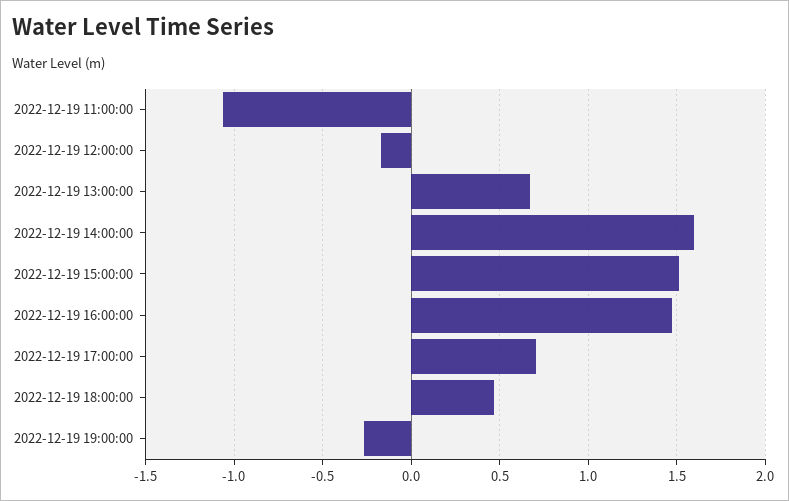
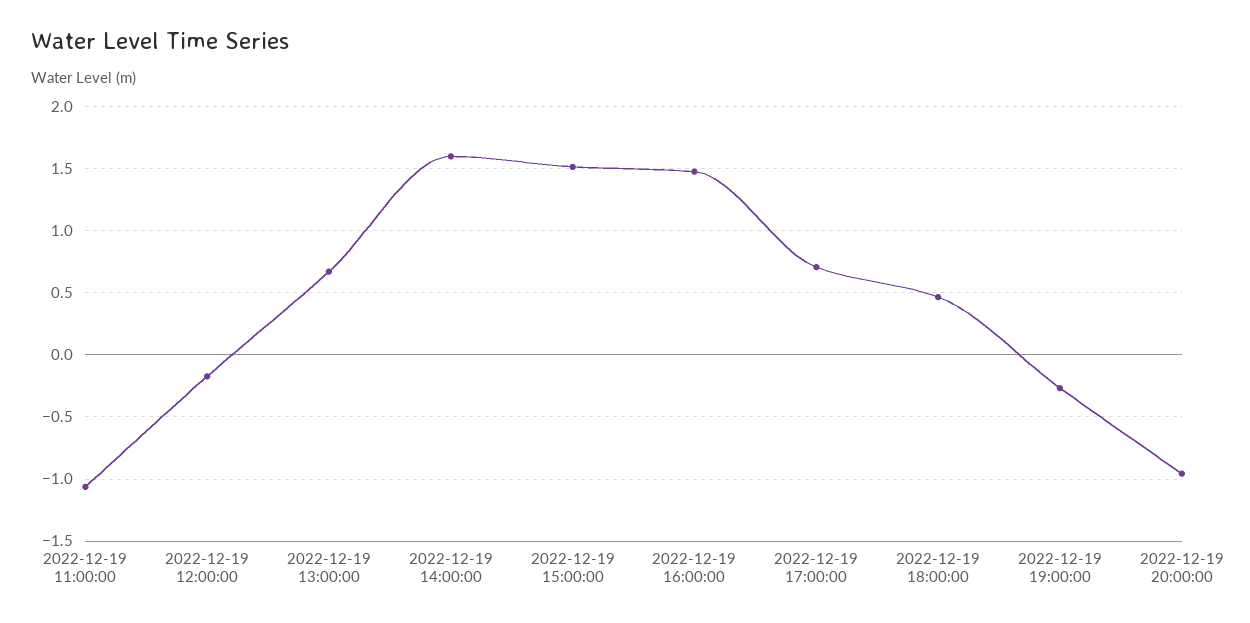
2022-12-19 20:00:00: none -> -0.95

